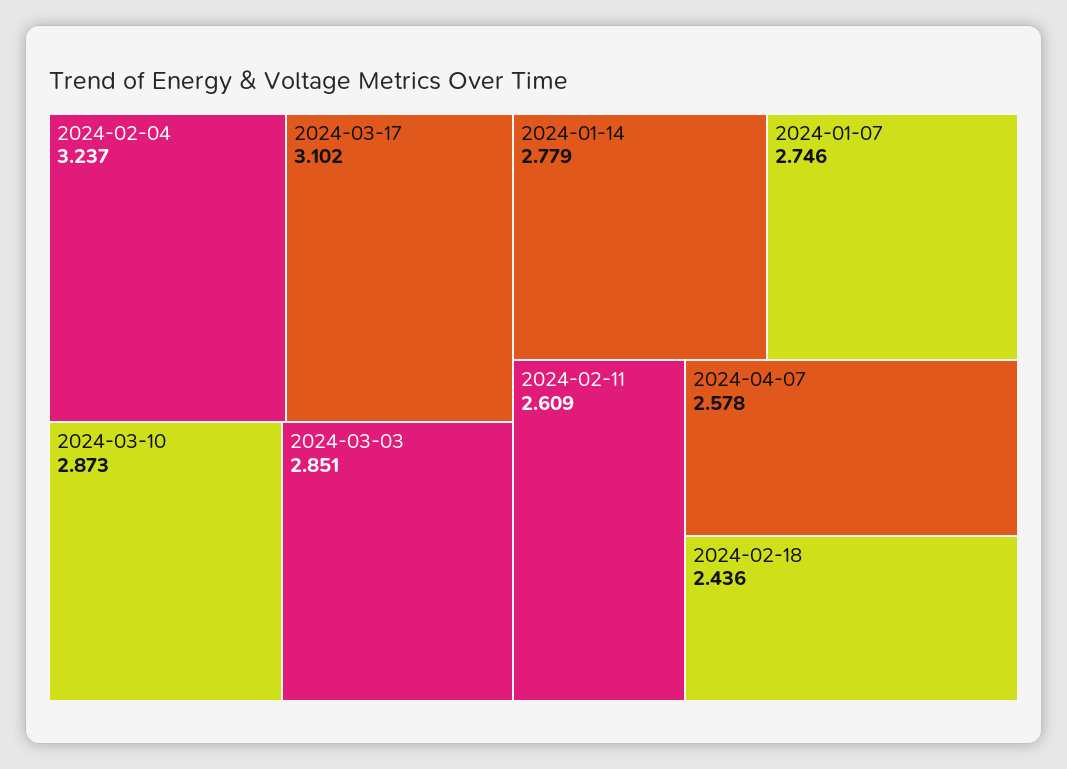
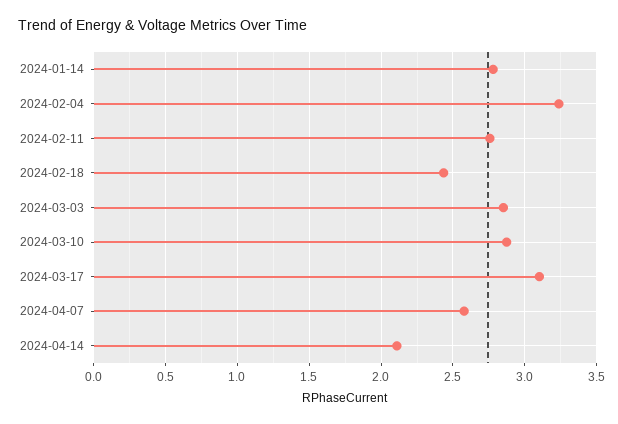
2024-01-07: 2.746 -> none
2024-02-11: 2.609 -> 2.75
2024-04-14: none -> 2.1

